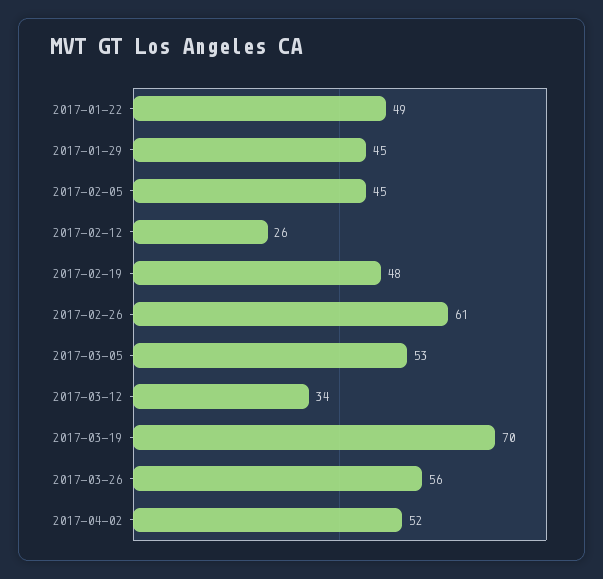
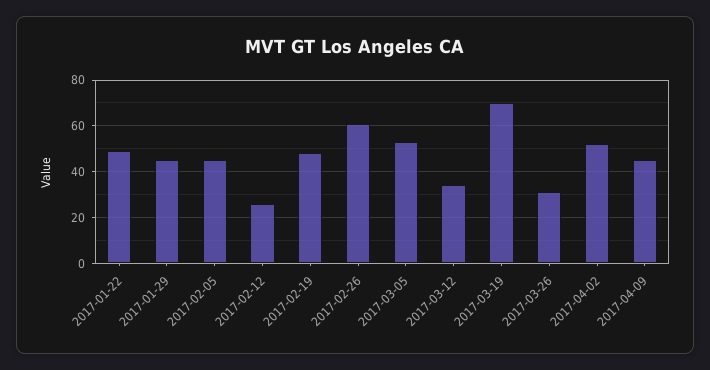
2017-03-26: 56 -> 30
2017-04-09: none -> 45

